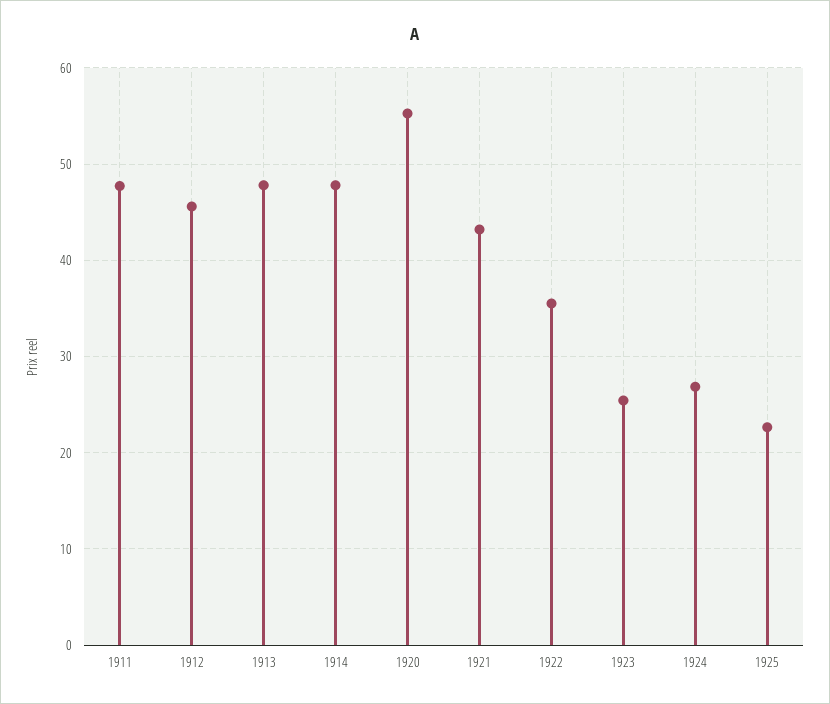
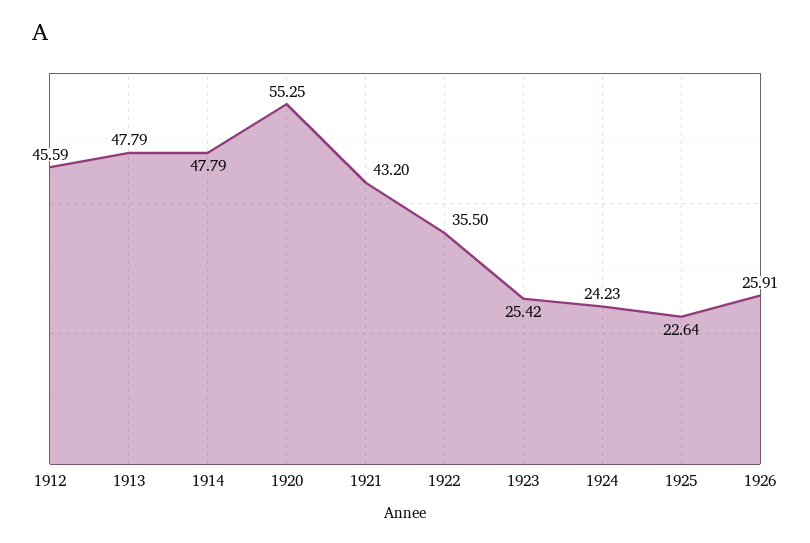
1911: 48 -> none
1924: 27 -> 24.23
1926: none -> 25.91

